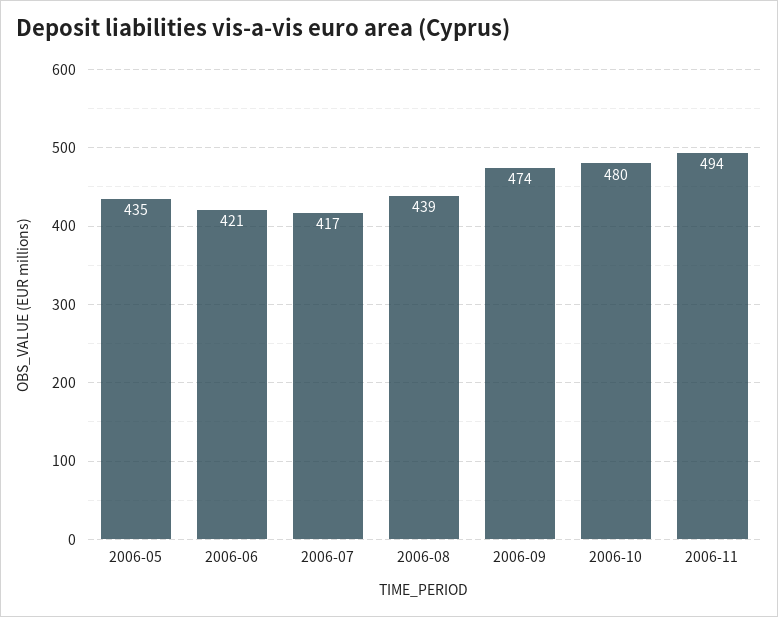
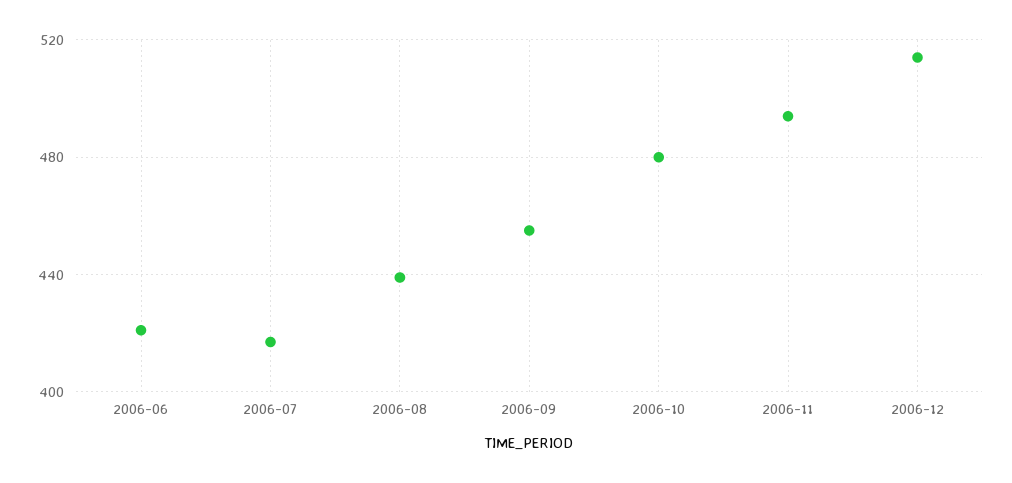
2006-05: 435 -> none
2006-09: 474 -> 455
2006-12: none -> 515

